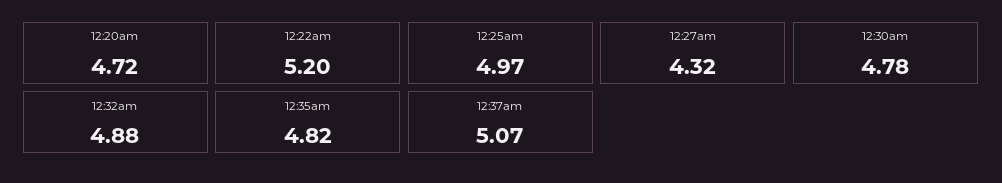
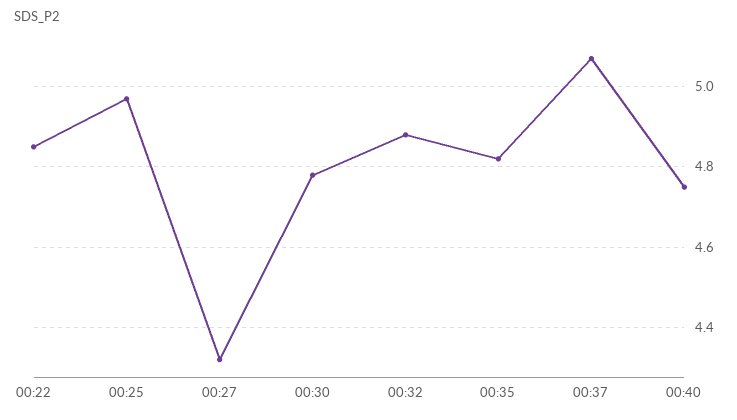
12:20am: 4.72 -> none
12:22am: 5.2 -> 4.85
00:40: none -> 4.75

